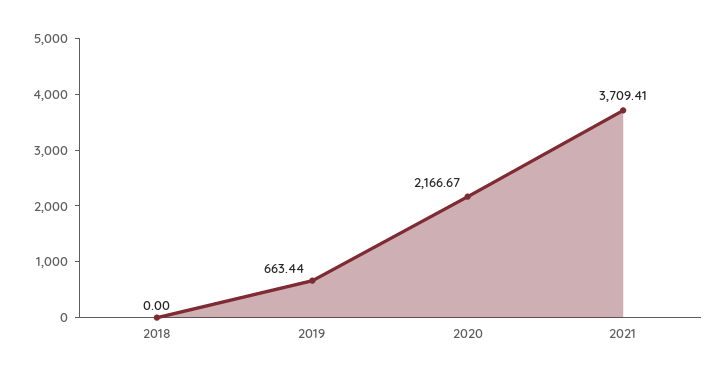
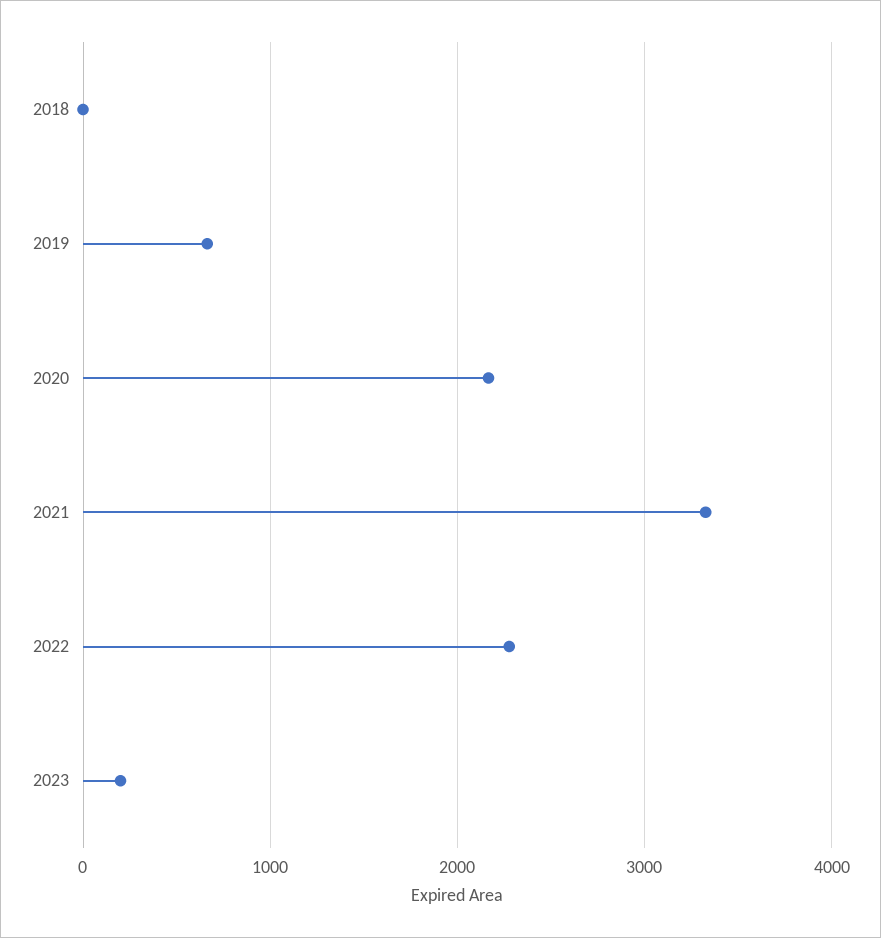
2021: 3709.41 -> 3300
2022: none -> 2300
2023: none -> 200

